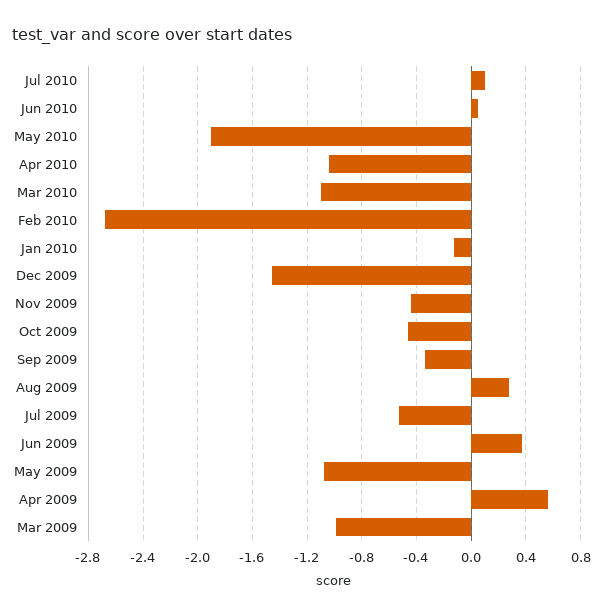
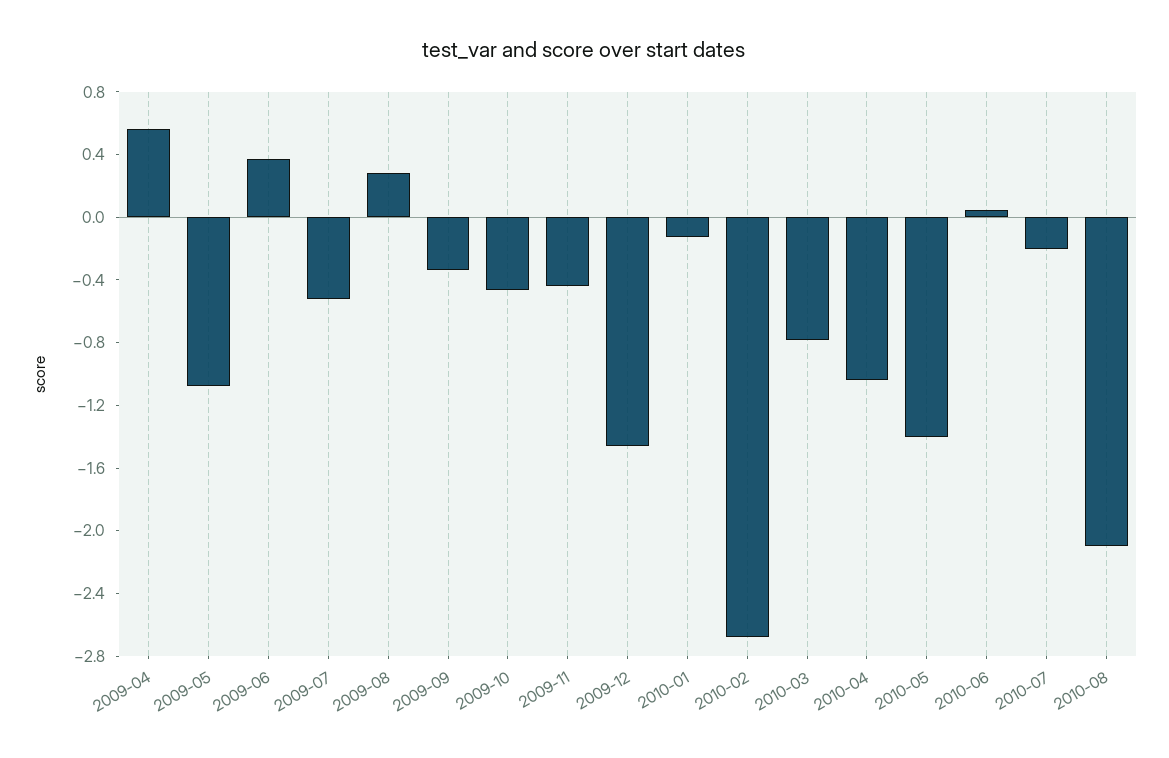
Jul 2010: 0.1 -> -0.2
May 2010: -1.9 -> -1.4
Mar 2010: -1.1 -> -0.8
Mar 2009: -1 -> none
2010-08: none -> -2.1

